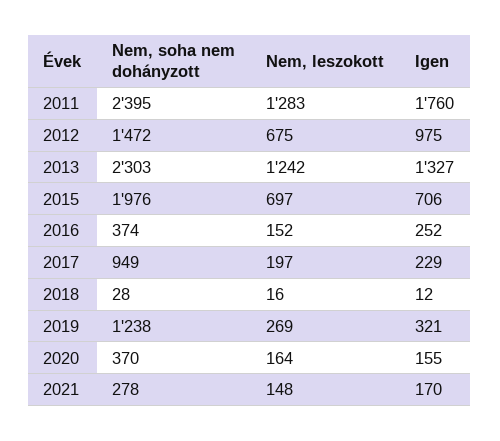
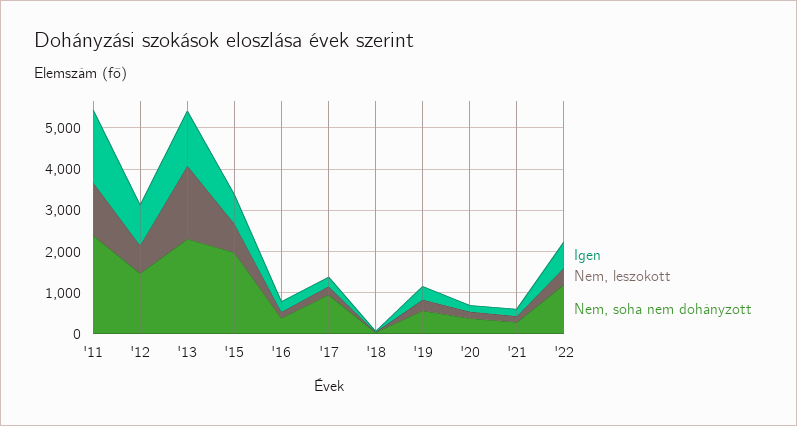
Nem, leszokott, 2013: 1242 -> 1800
Nem, soha nem dohányzott, 2019: 1238 -> 600
Igen, '22: none -> 600
Nem, leszokott, '22: none -> 400
Nem, soha nem dohányzott, '22: none -> 1200

